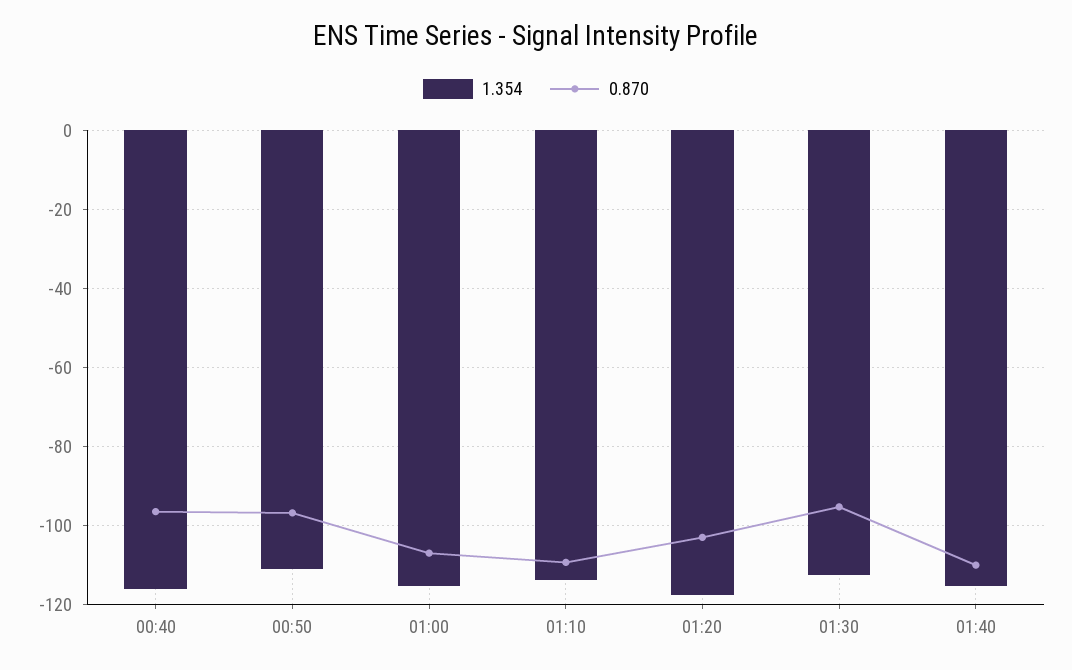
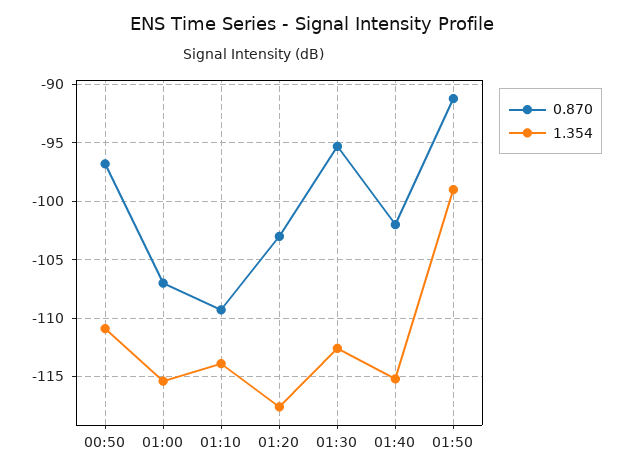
1.354, 00:40: -116 -> none
0.870, 00:40: -96 -> none
0.870, 01:40: -110 -> -102
0.870, 01:50: none -> -91
1.354, 01:50: none -> -99

